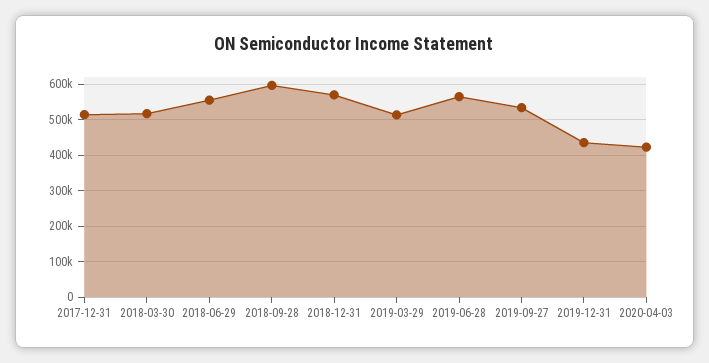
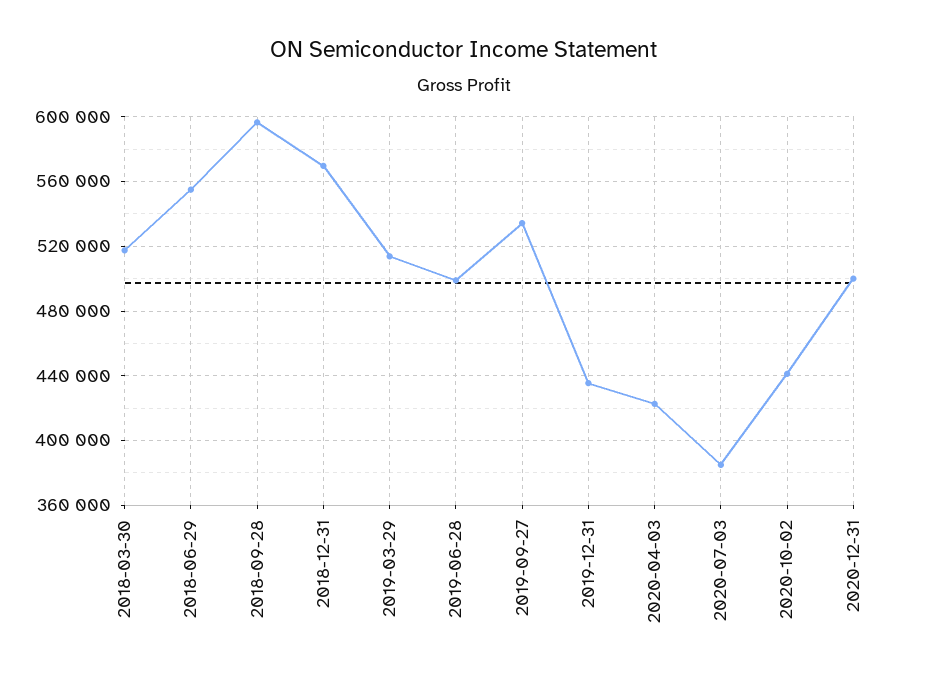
2017-12-31: 520000 -> none
2019-06-28: 560000 -> 500000
2020-07-03: none -> 385000
2020-10-02: none -> 440000
2020-12-31: none -> 500000

